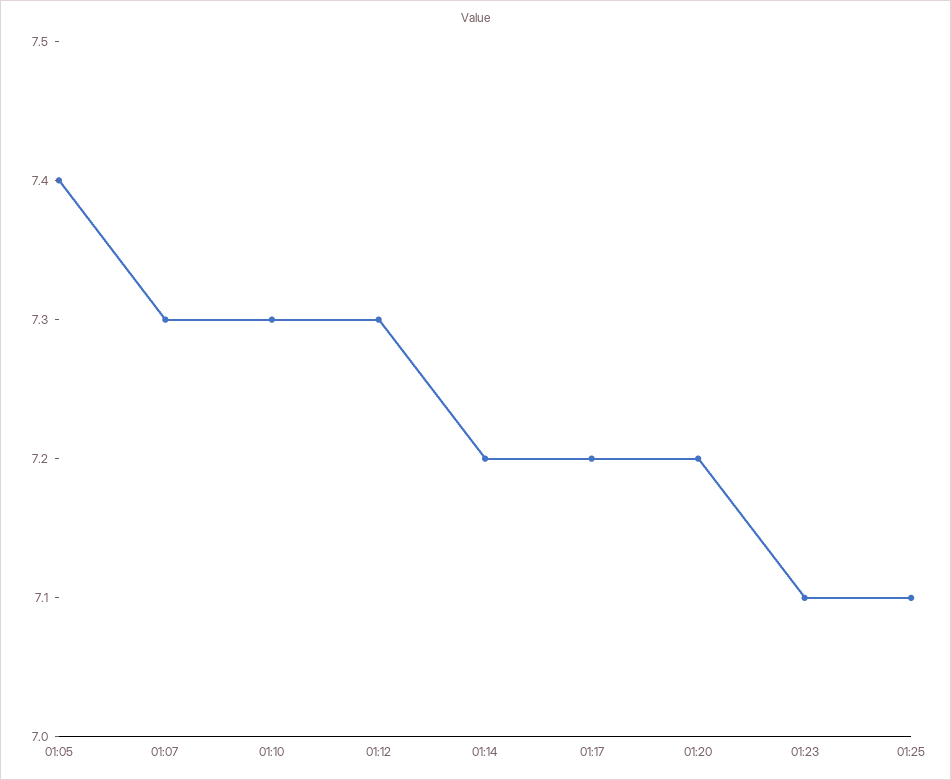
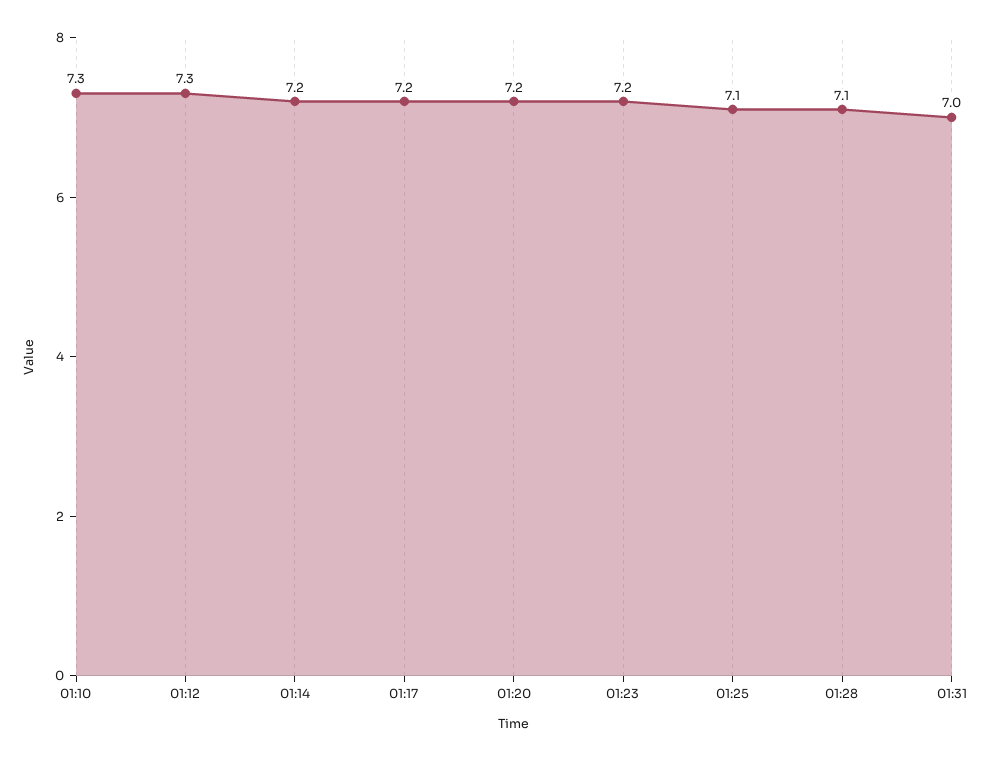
01:05: 7.4 -> none
01:07: 7.3 -> none
01:23: 7.1 -> 7.2
01:28: none -> 7.1
01:31: none -> 7

